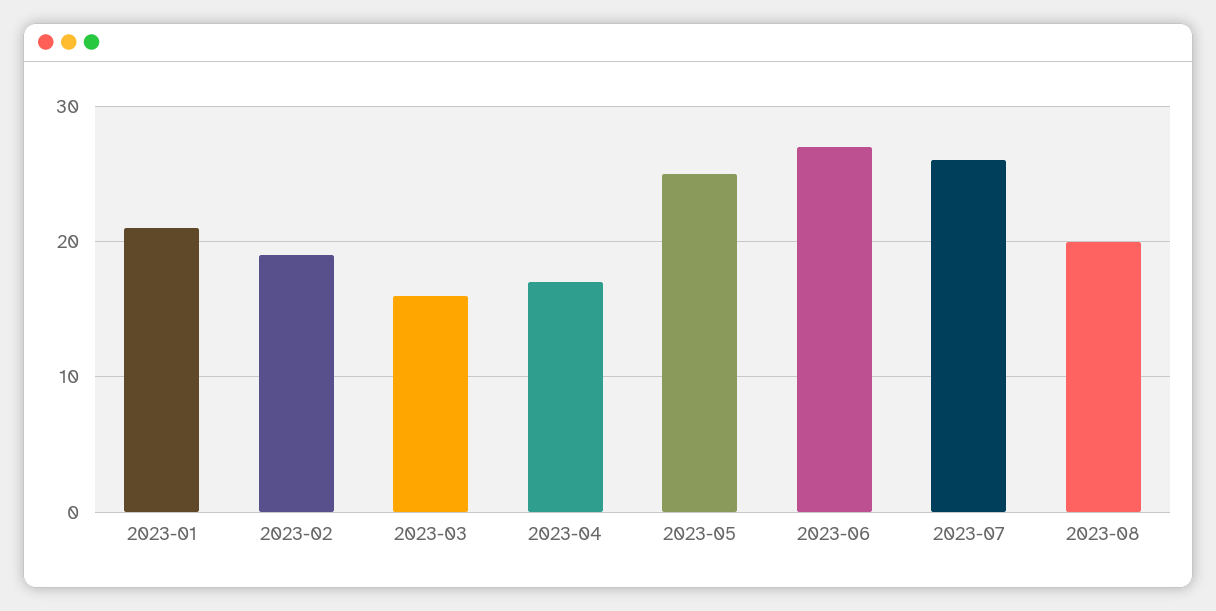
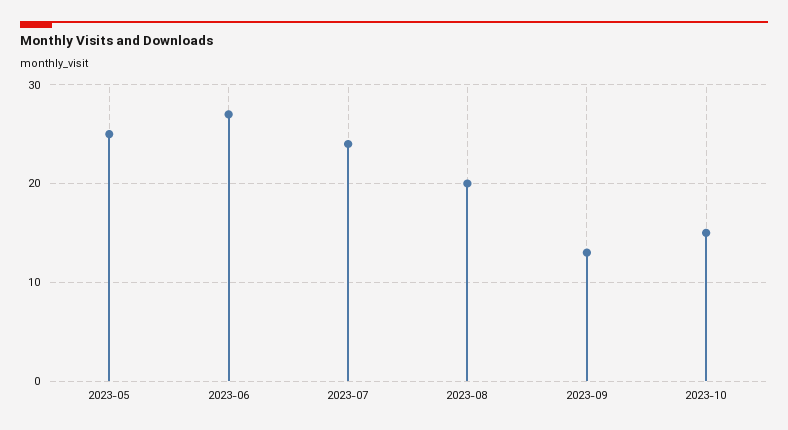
2023-01: 21 -> none
2023-02: 19 -> none
2023-03: 16 -> none
2023-04: 17 -> none
2023-07: 26 -> 24
2023-09: none -> 13
2023-10: none -> 15

